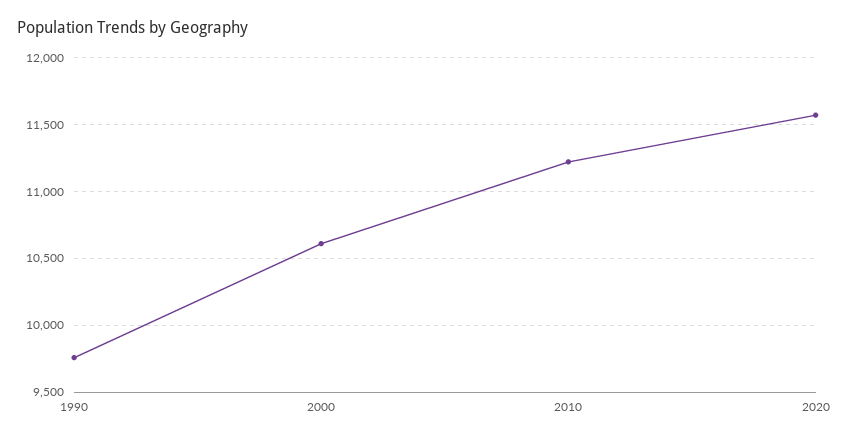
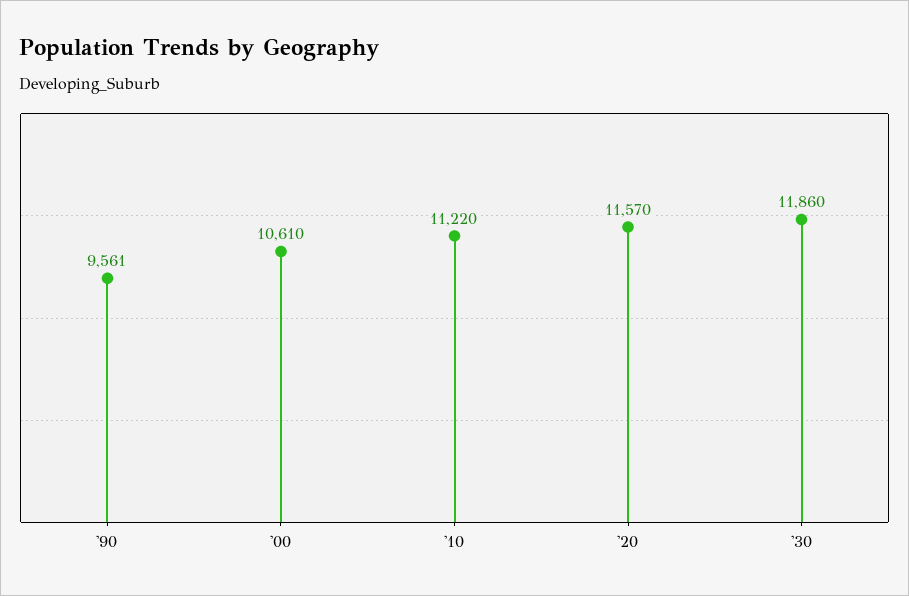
1990: 9750 -> 9561
'30: none -> 11860

